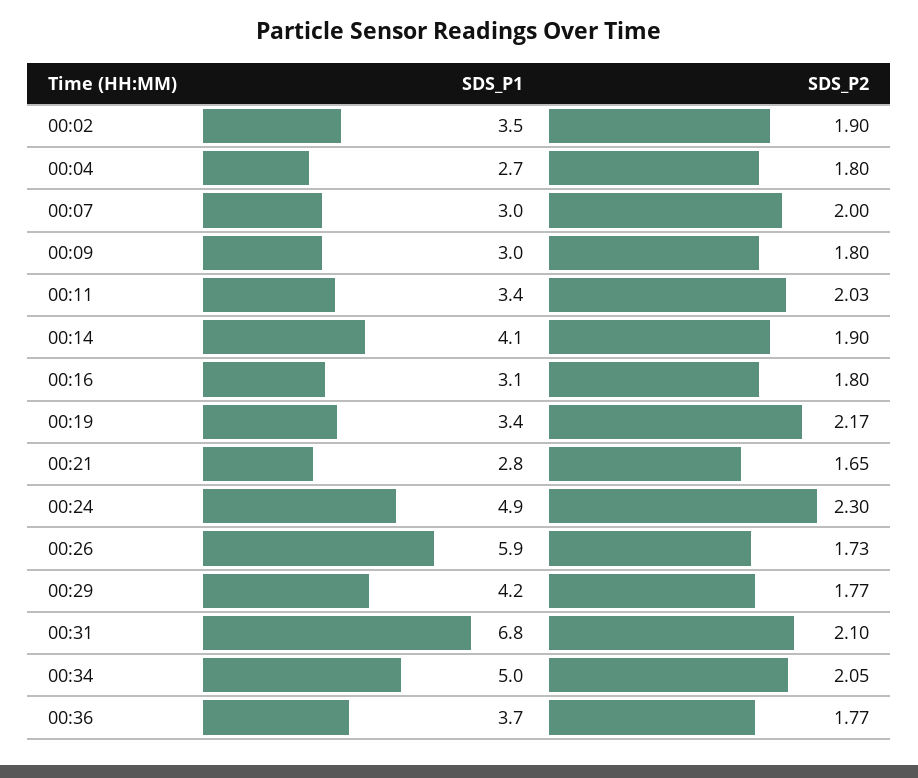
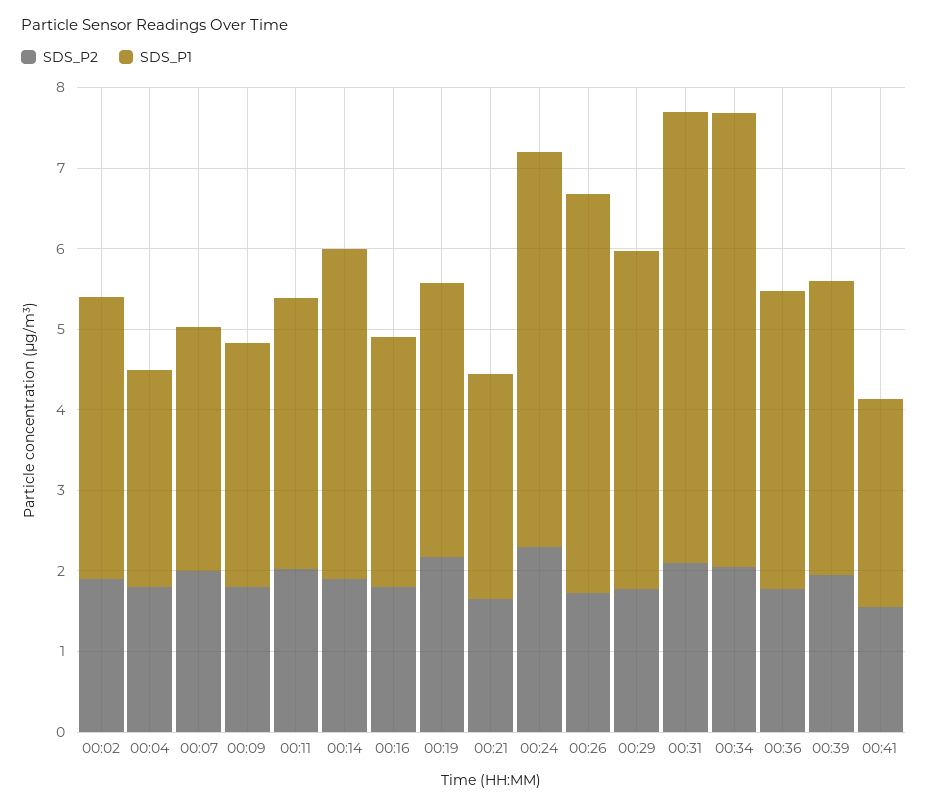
SDS_P1, 00:26: 5.9 -> 5
SDS_P1, 00:31: 6.8 -> 5.6
SDS_P1, 00:34: 5 -> 5.6
SDS_P2, 00:39: none -> 2
SDS_P1, 00:39: none -> 3.6
SDS_P2, 00:41: none -> 1.6
SDS_P1, 00:41: none -> 2.6

